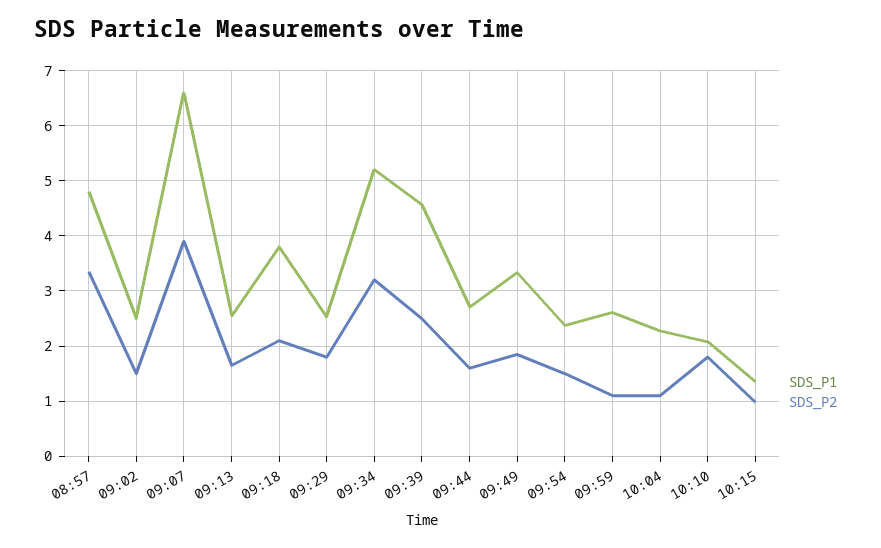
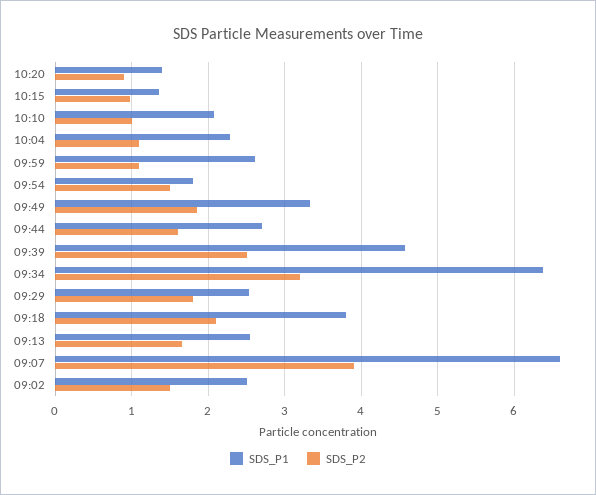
SDS_P1, 08:57: 4.8 -> none
SDS_P2, 08:57: 3.4 -> none
SDS_P1, 09:34: 5.2 -> 6.4
SDS_P1, 09:54: 2.4 -> 1.8
SDS_P2, 10:10: 1.8 -> 1
SDS_P1, 10:20: none -> 1.4
SDS_P2, 10:20: none -> 0.9

